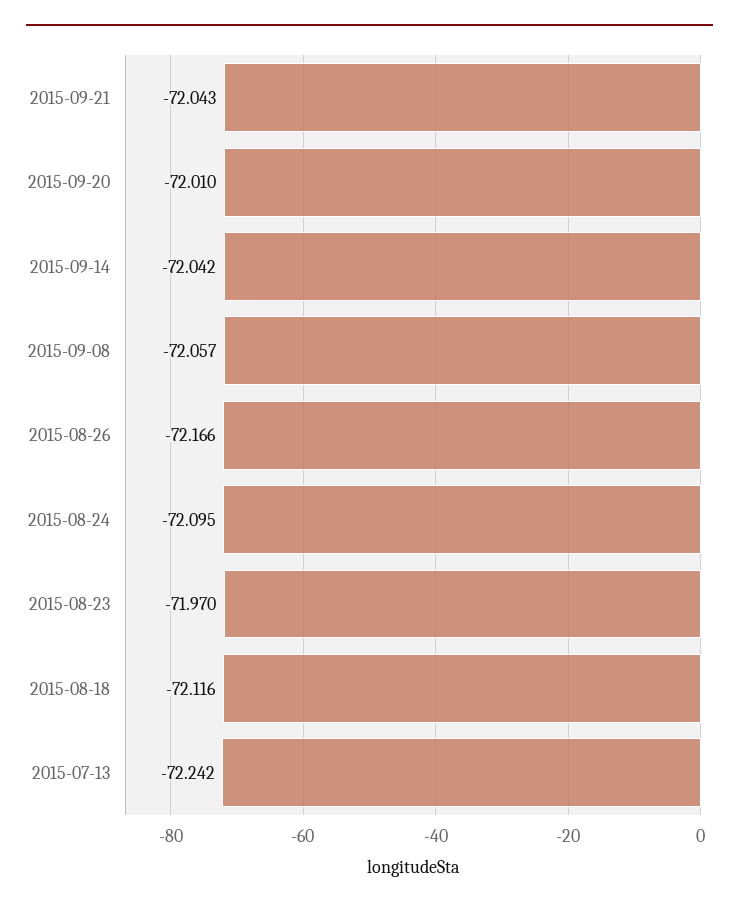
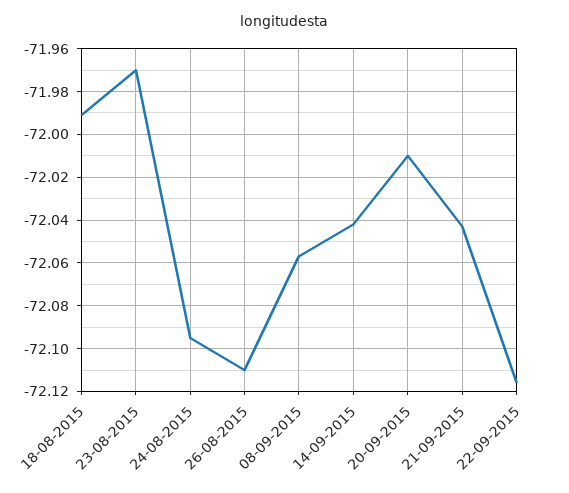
2015-08-26: -72.166 -> -72.11
2015-08-18: -72.116 -> -71.99
2015-07-13: -72.242 -> none
22-09-2015: none -> -72.115

